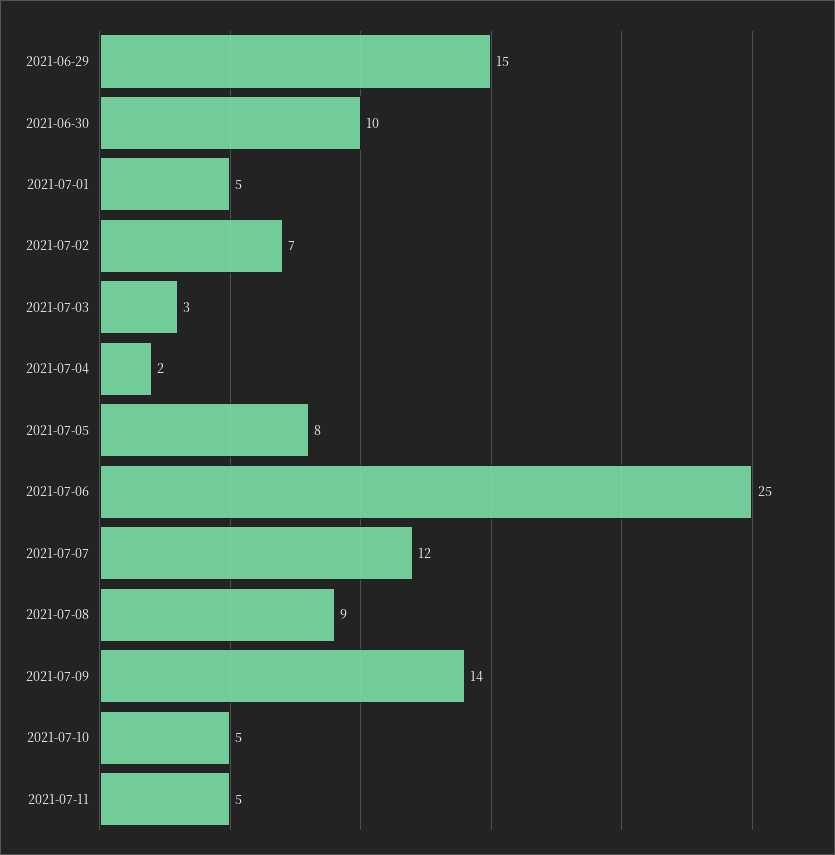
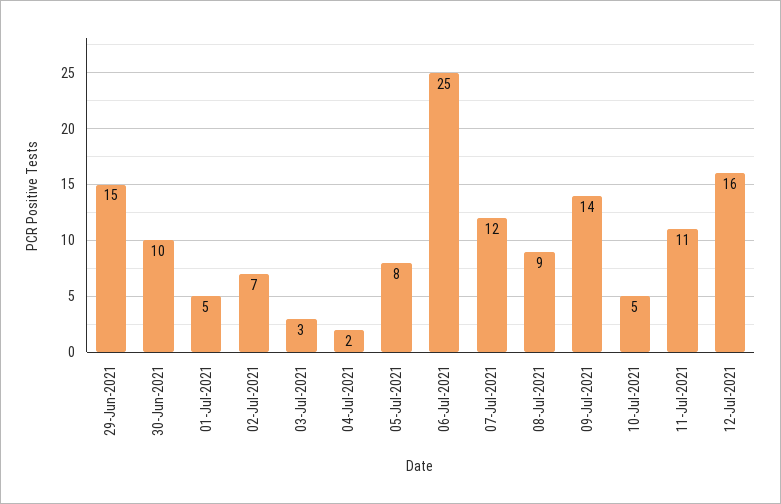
2021-07-11: 5 -> 11
12-Jul-2021: none -> 16

